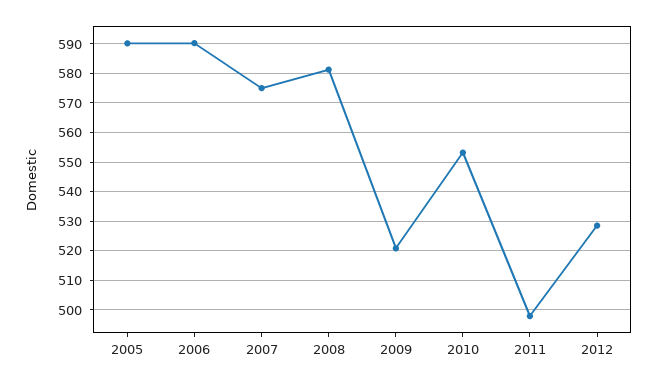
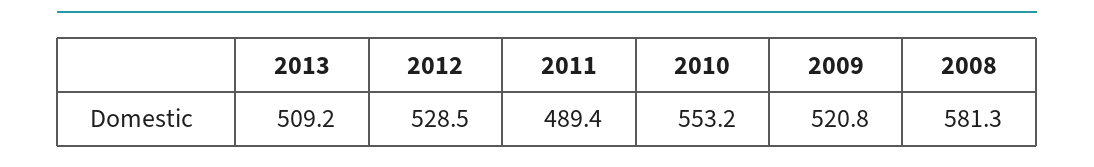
2005: 590 -> none
2006: 590 -> none
2007: 575 -> none
2011: 497.5 -> 489.4
2013: none -> 509.2

